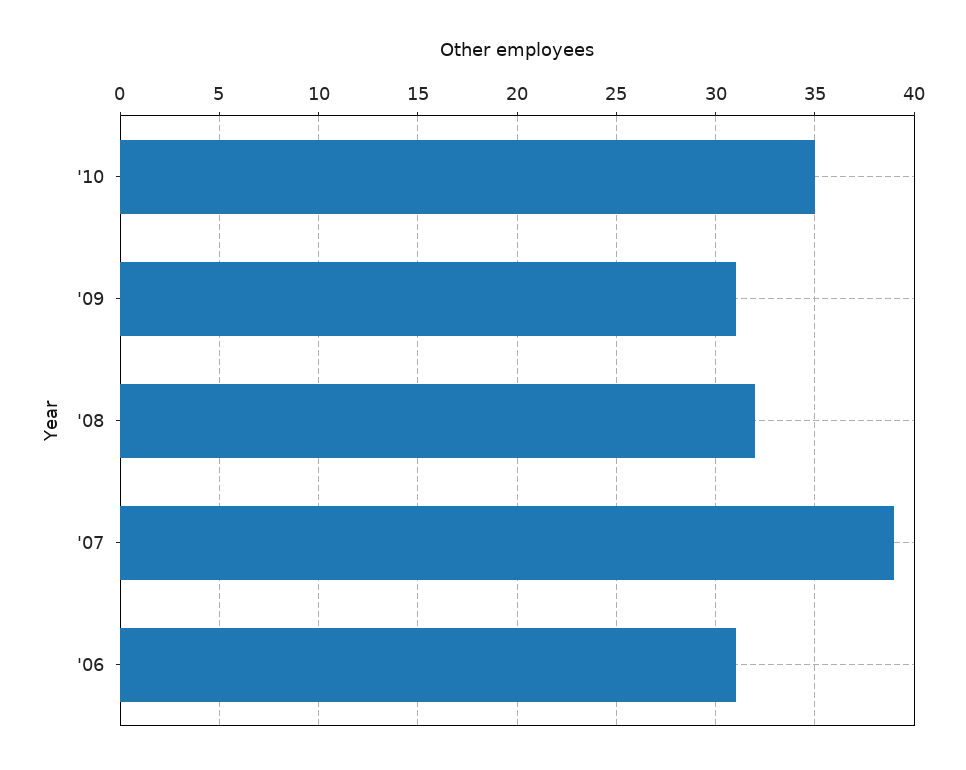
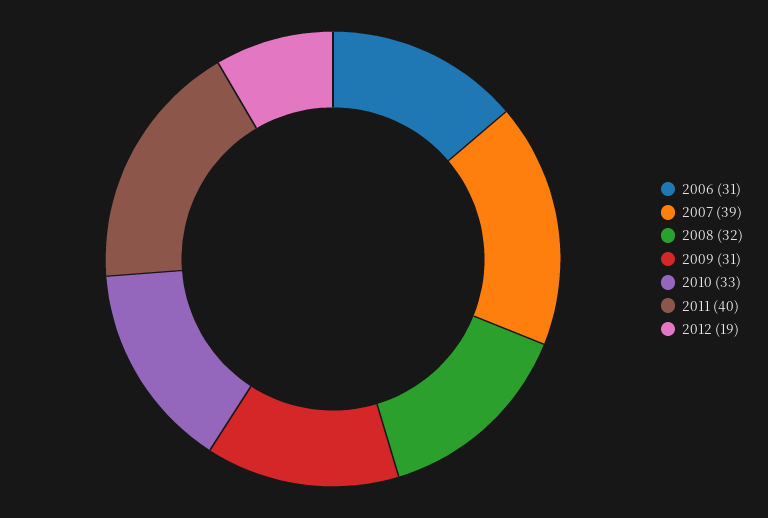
'10: 35 -> 33
2011: none -> 40
2012: none -> 19

